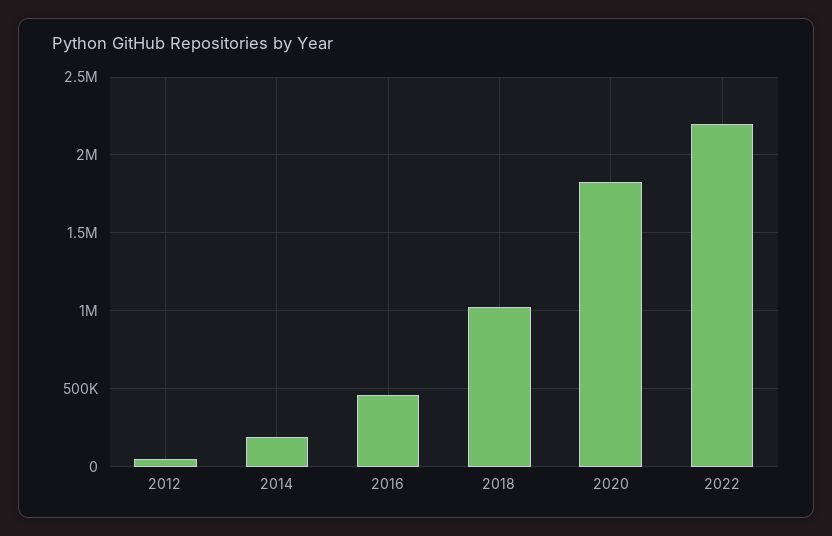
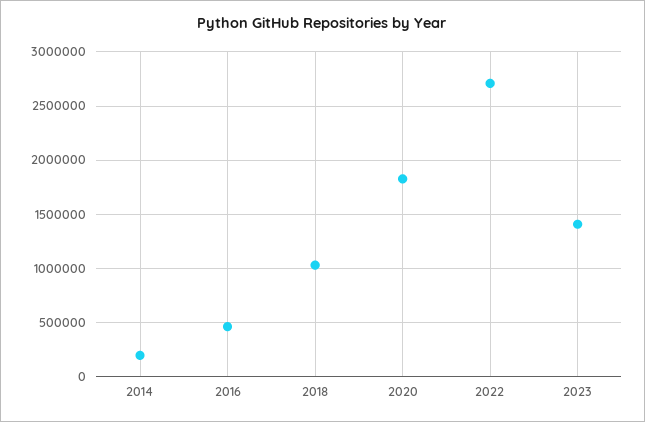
2012: 50000 -> none
2022: 2200000 -> 2700000
2023: none -> 1400000

